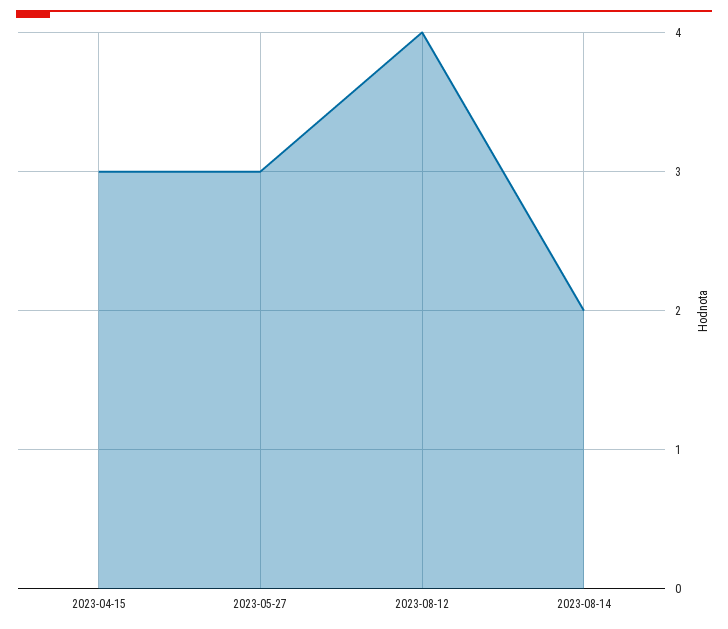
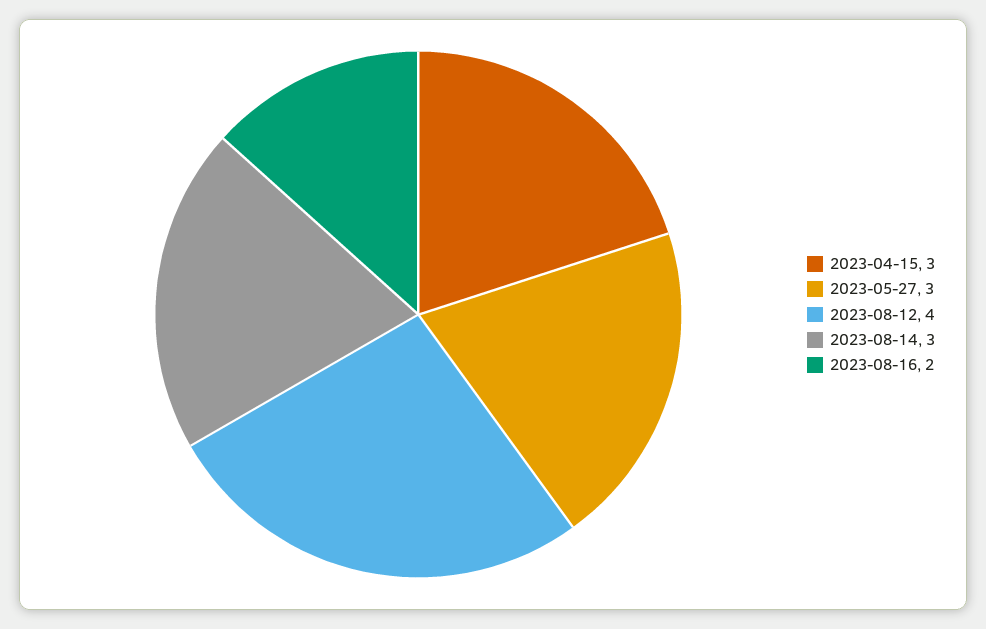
2023-08-14: 2 -> 3
2023-08-16: none -> 2

